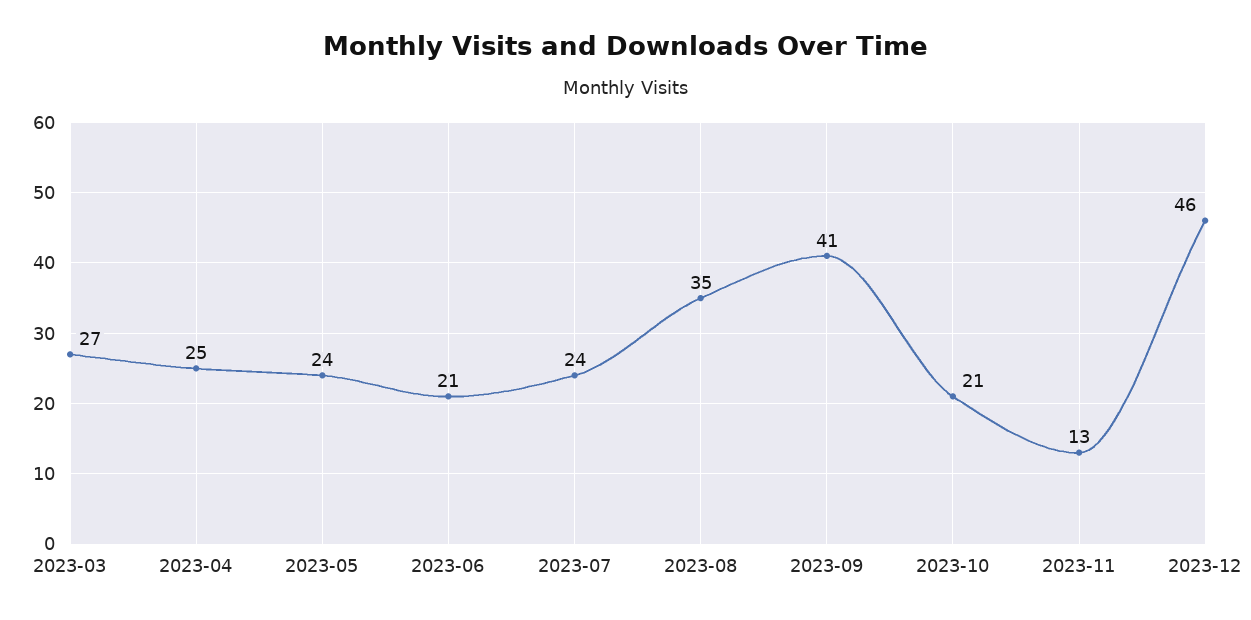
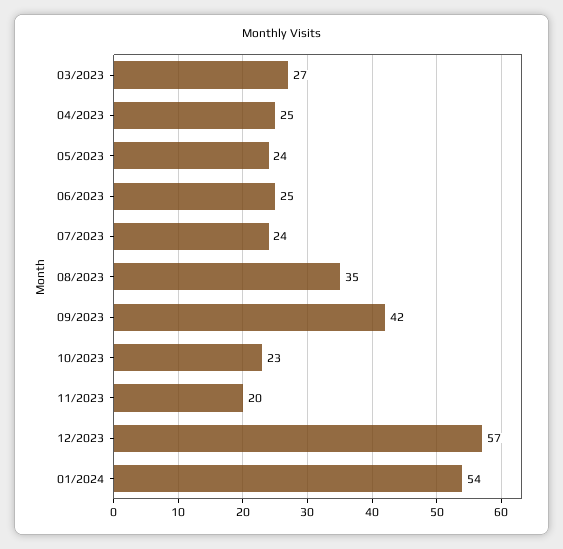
2023-06: 21 -> 25
2023-09: 41 -> 42
2023-10: 21 -> 23
2023-11: 13 -> 20
2023-12: 46 -> 57
01/2024: none -> 54

